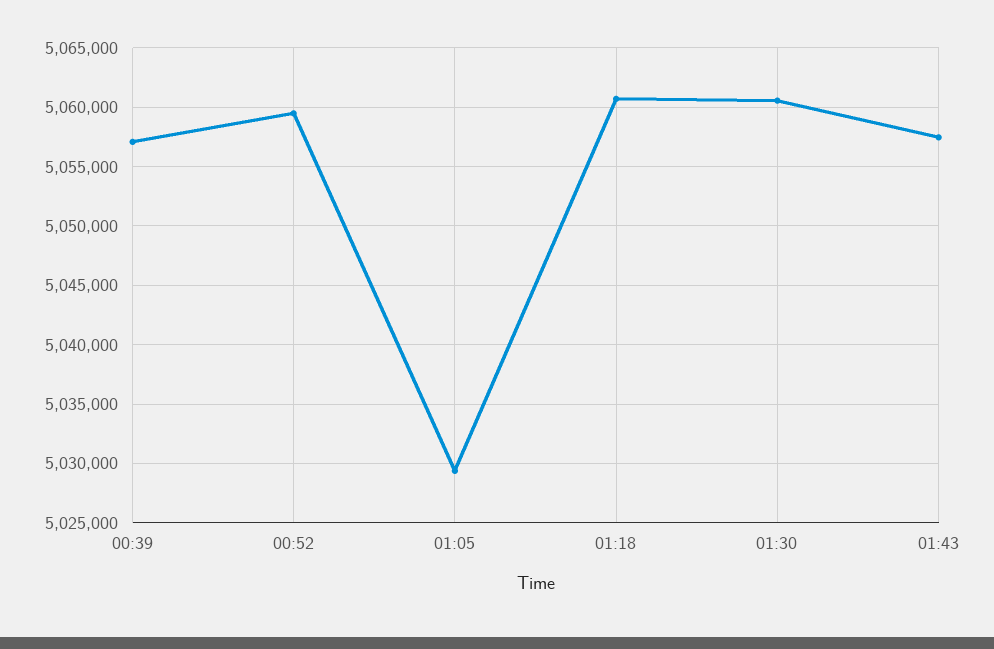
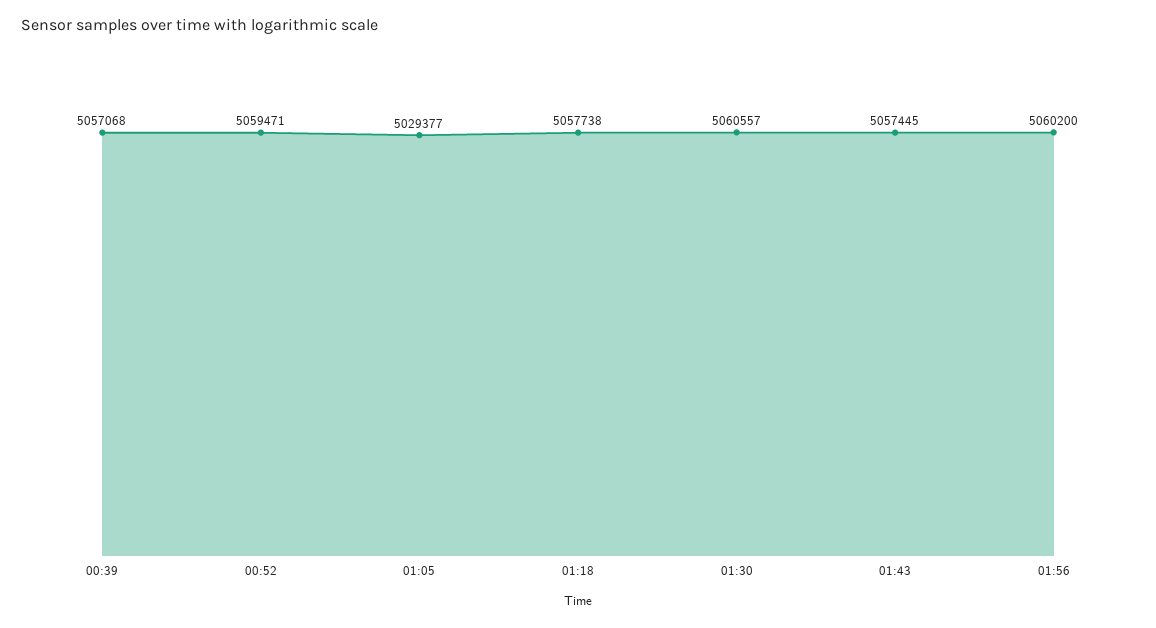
01:18: 5061000 -> 5057738
01:56: none -> 5060200

